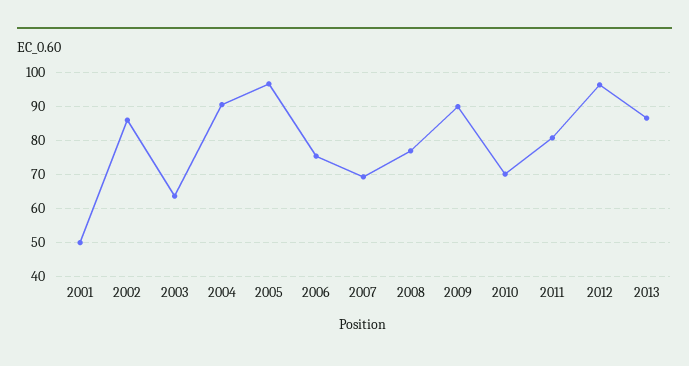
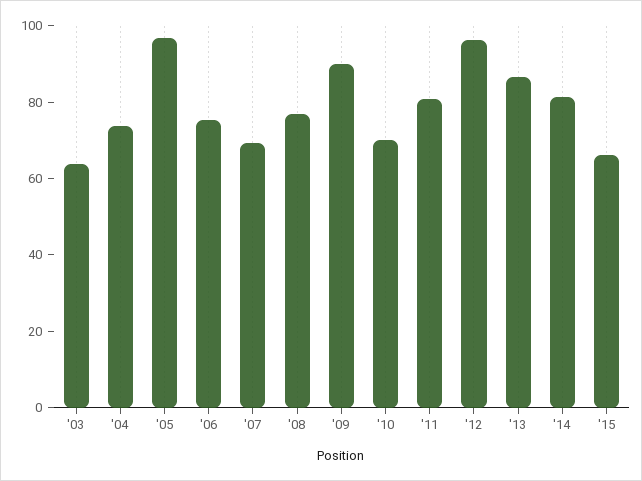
2001: 50 -> none
2002: 86 -> none
2004: 90 -> 75
'14: none -> 80
'15: none -> 65

